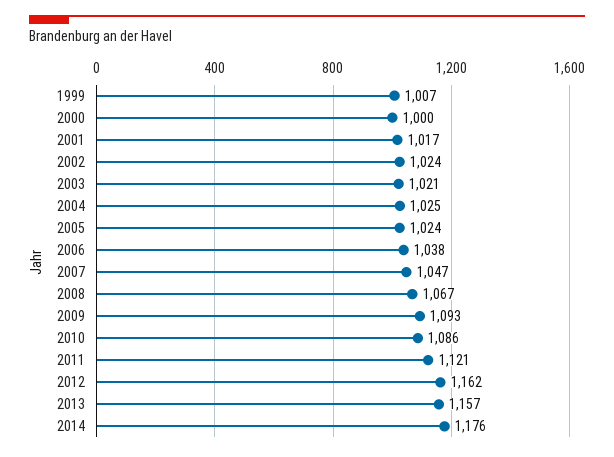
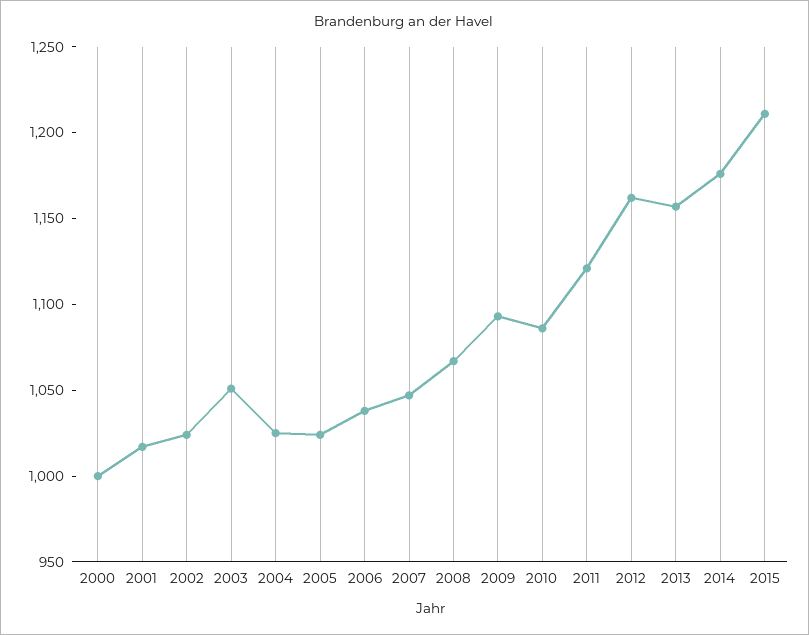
1999: 1007 -> none
2003: 1021 -> 1050
2015: none -> 1210

